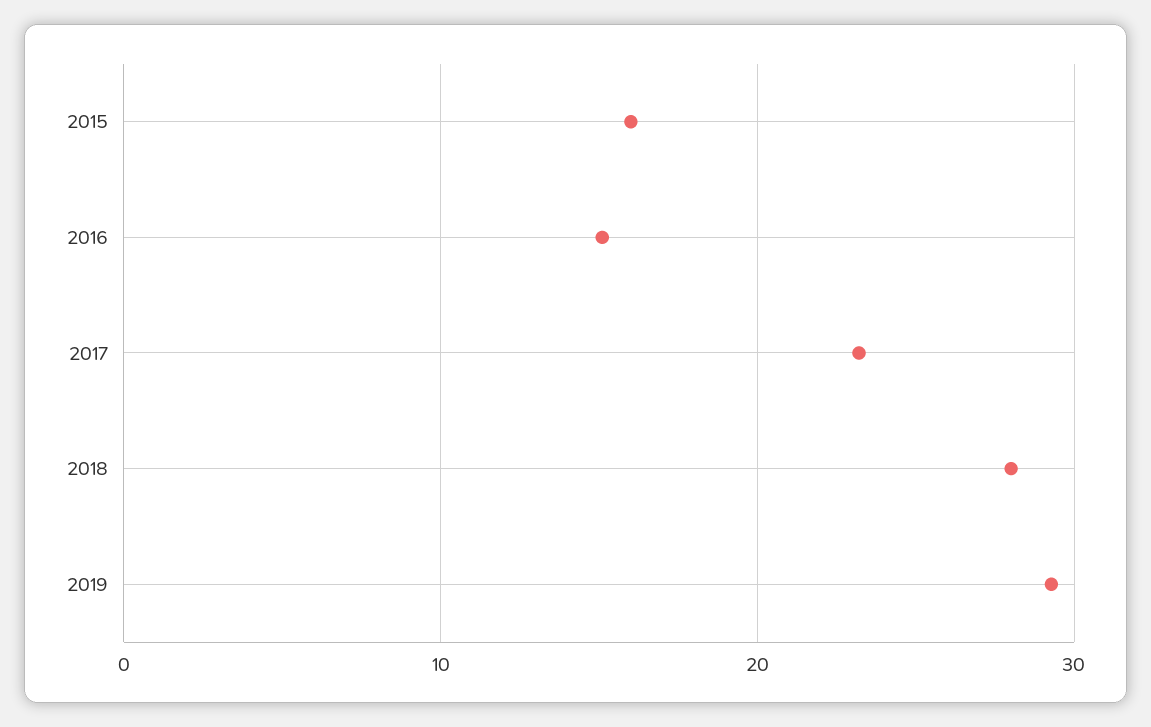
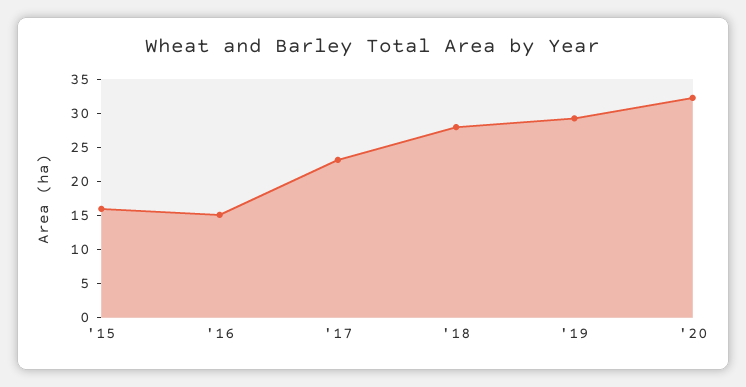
'20: none -> 32.5

